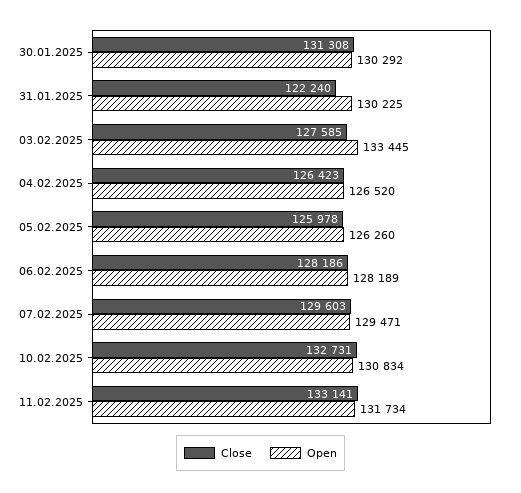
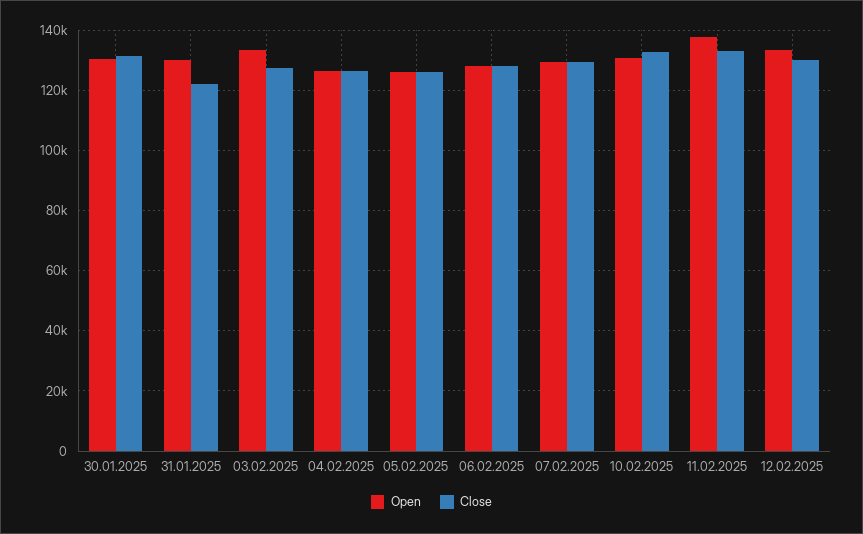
Open, 11.02.2025: 131734 -> 138000
Open, 12.02.2025: none -> 134000
Close, 12.02.2025: none -> 130000

